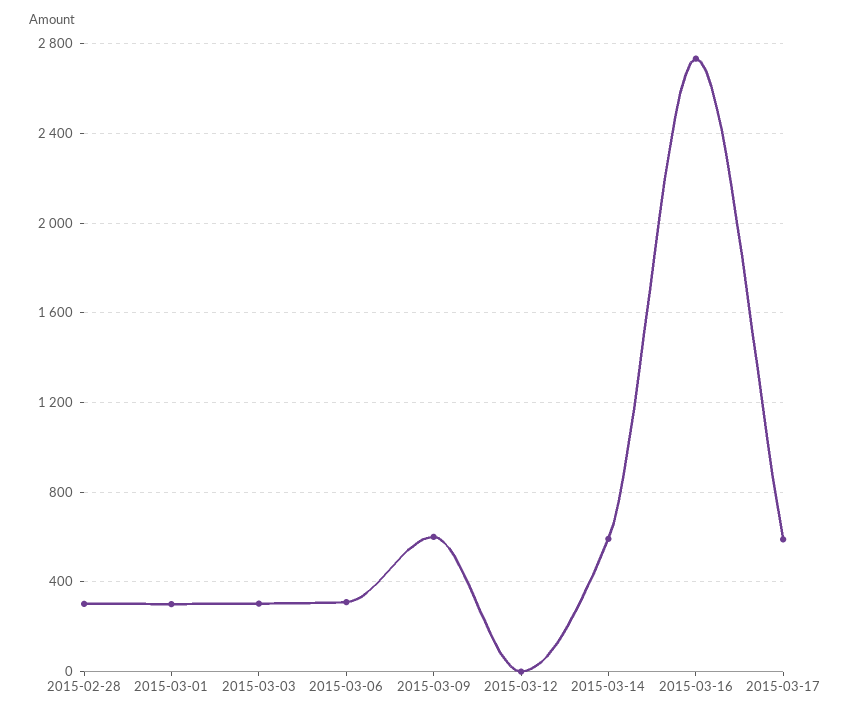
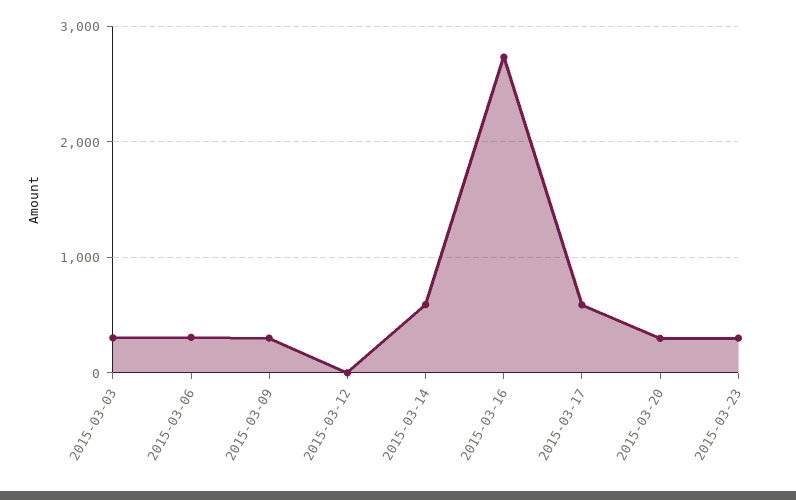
2015-02-28: 300 -> none
2015-03-01: 300 -> none
2015-03-09: 600 -> 300
2015-03-20: none -> 300
2015-03-23: none -> 300

